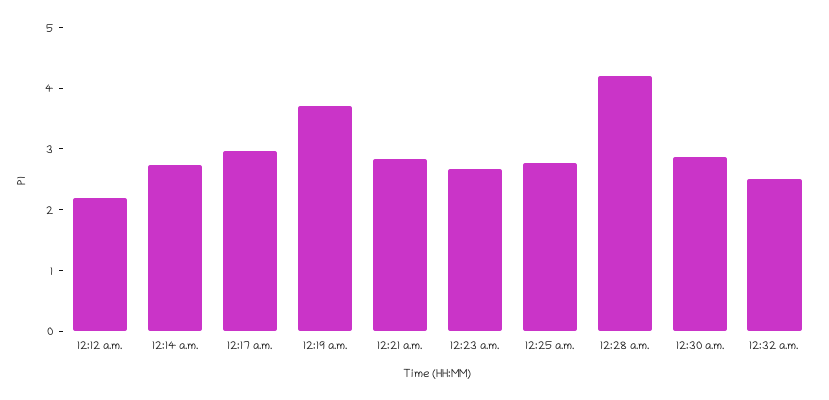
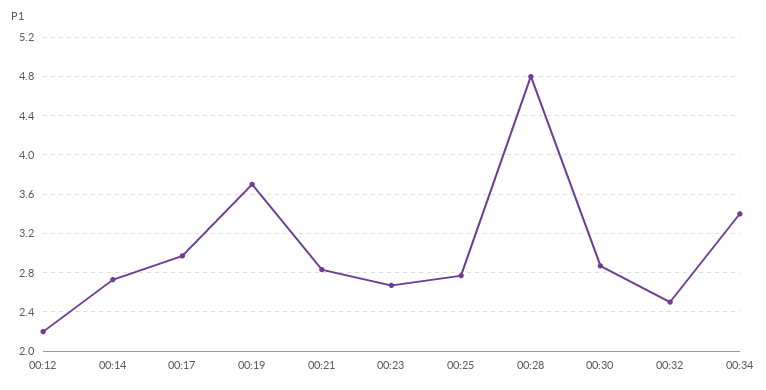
12:28 a.m.: 4.2 -> 4.8
00:34: none -> 3.4

